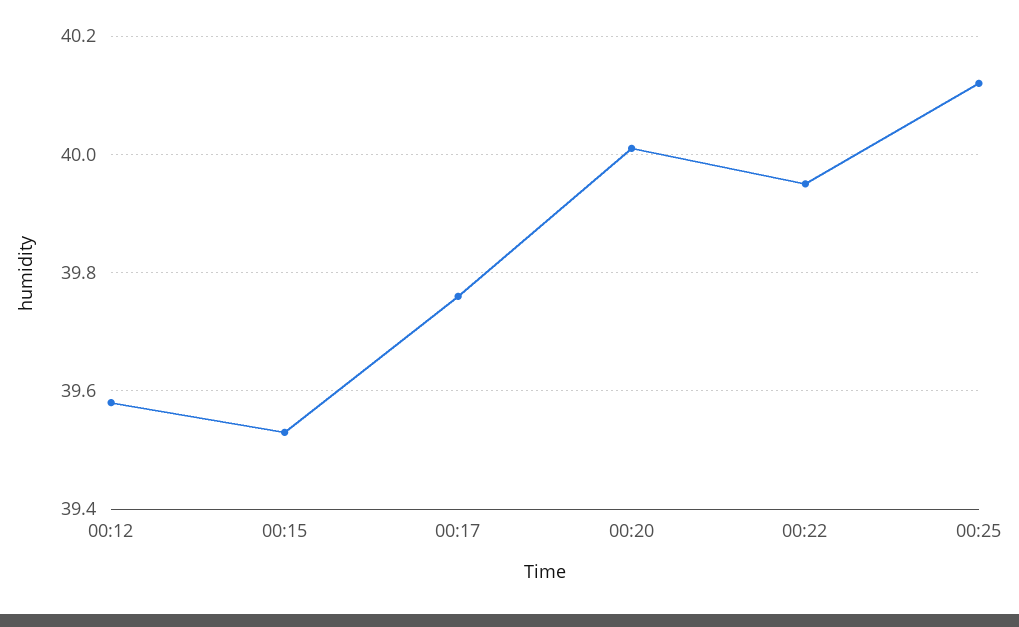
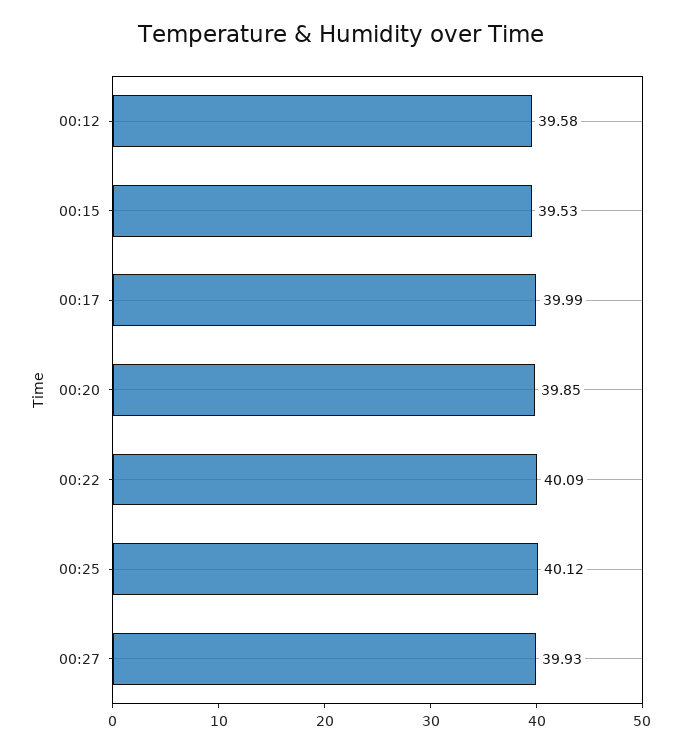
00:17: 39.75 -> 39.99
00:20: 40 -> 39.85
00:22: 39.95 -> 40.09
00:27: none -> 39.93

